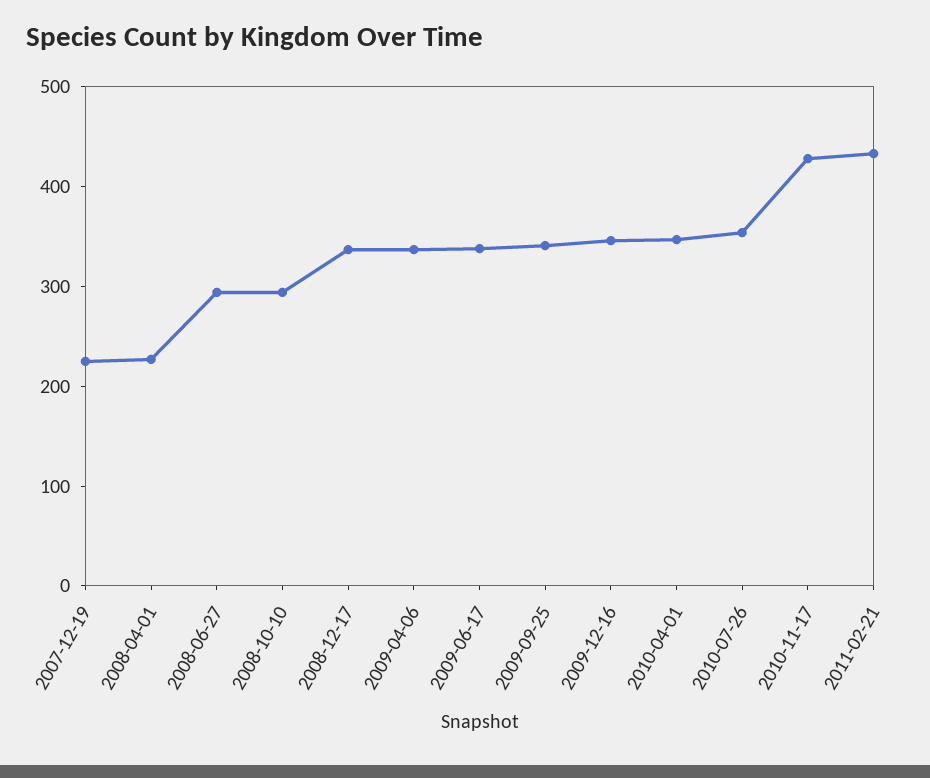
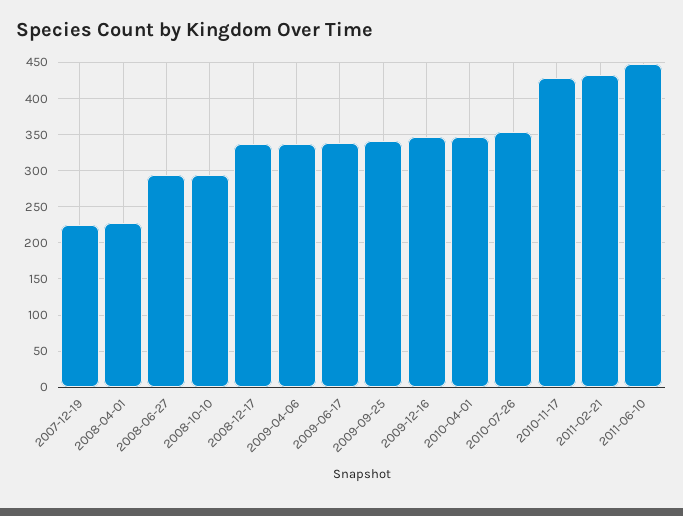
2011-06-10: none -> 450

